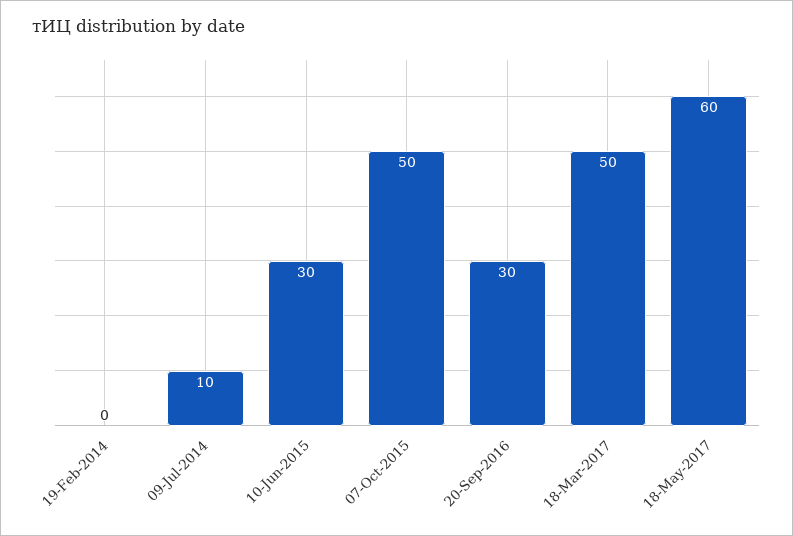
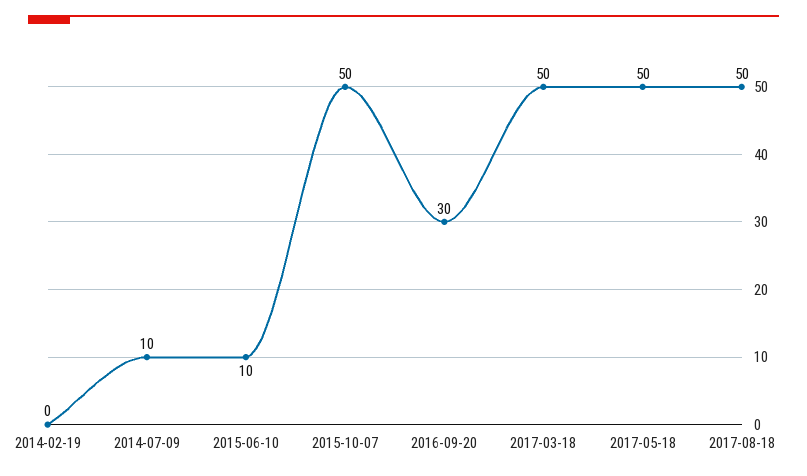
10-Jun-2015: 30 -> 10
18-May-2017: 60 -> 50
2017-08-18: none -> 50

